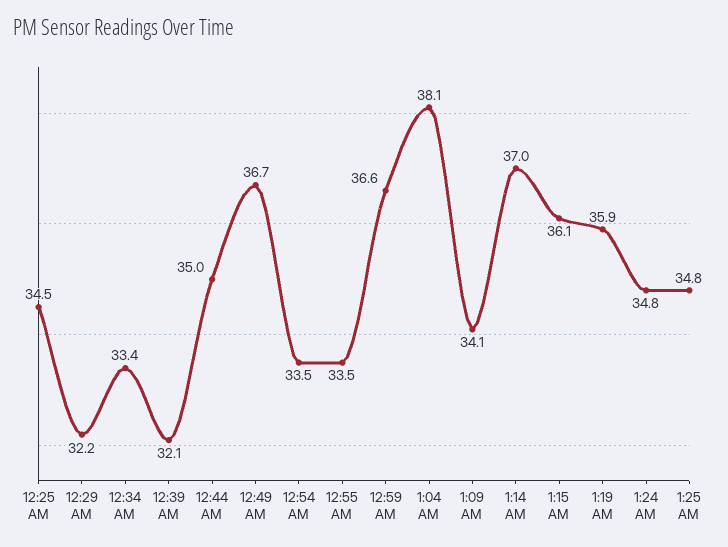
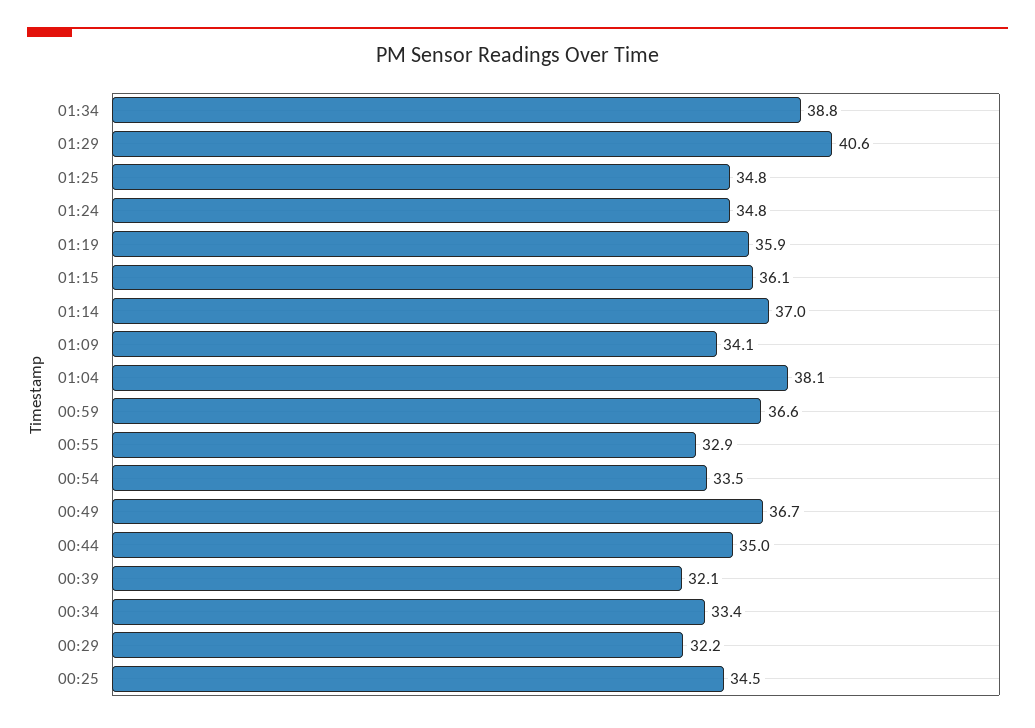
12:55 AM: 33.5 -> 32.9
01:34: none -> 38.8
01:29: none -> 40.6

